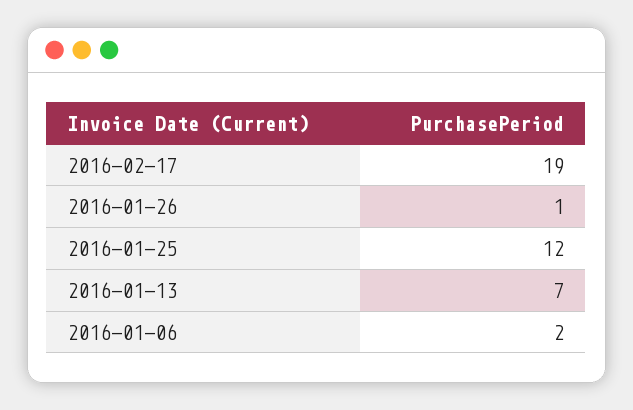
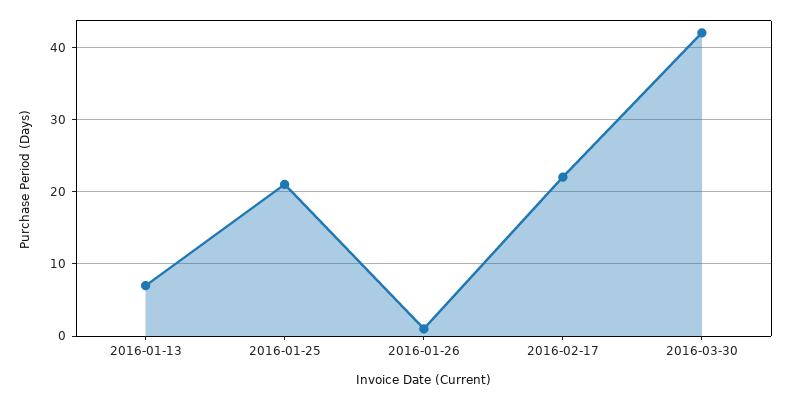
2016-02-17: 19 -> 22
2016-01-25: 12 -> 21
2016-01-06: 2 -> none
2016-03-30: none -> 42

